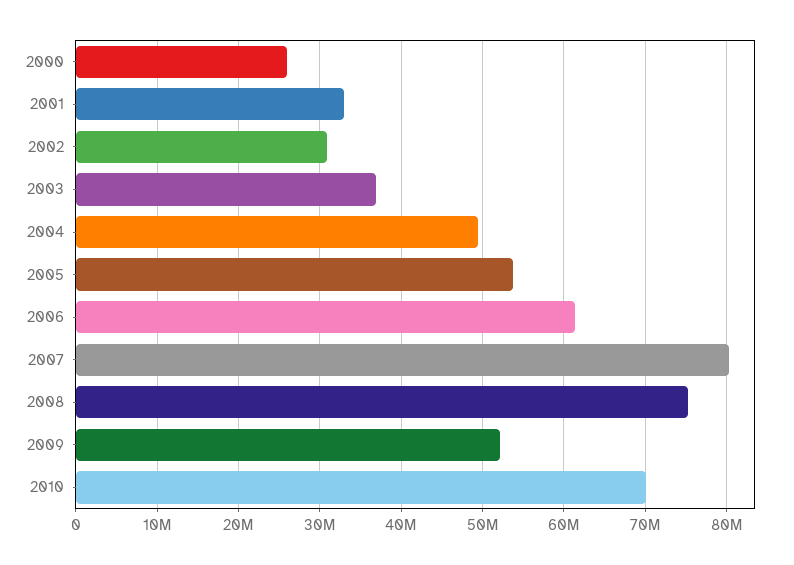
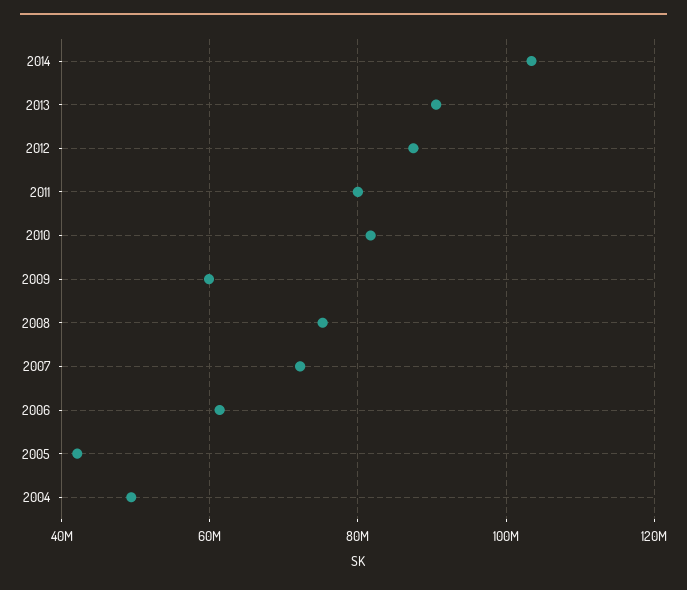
2000: 26000000 -> none
2001: 33000000 -> none
2002: 31000000 -> none
2003: 37000000 -> none
2005: 54000000 -> 42000000
2007: 80000000 -> 72000000
2009: 52000000 -> 60000000
2010: 70000000 -> 82000000
2014: none -> 104000000
2013: none -> 90000000
2012: none -> 88000000
2011: none -> 80000000

